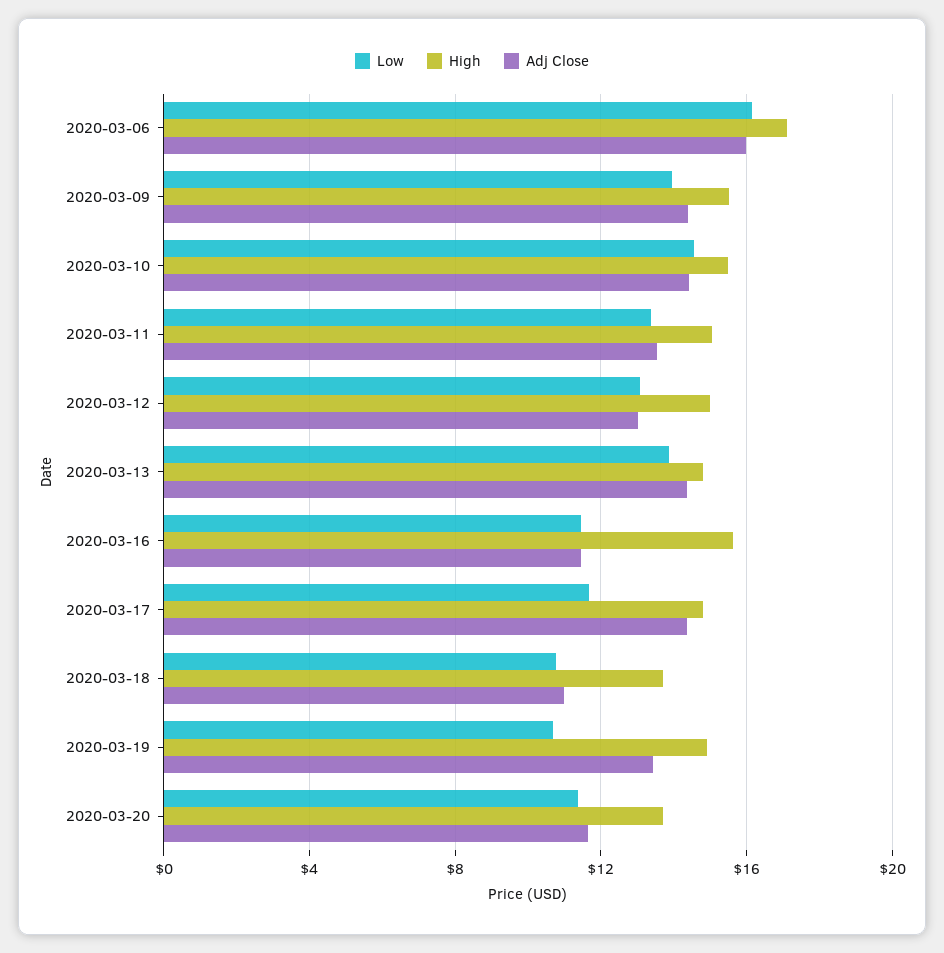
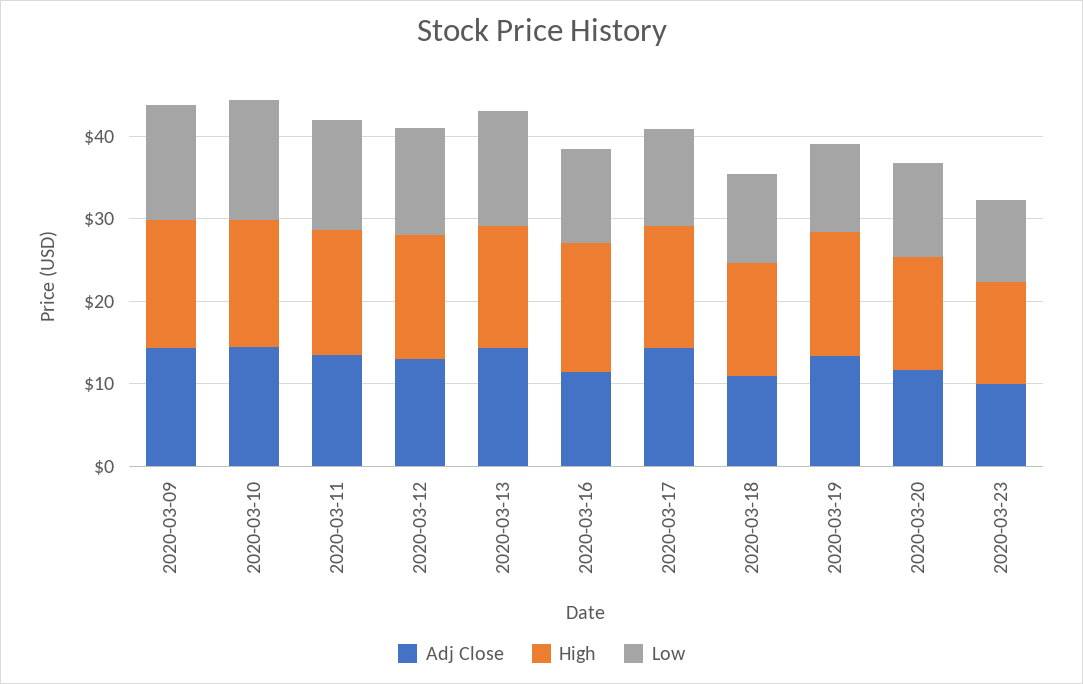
Low, 2020-03-06: 16 -> none
High, 2020-03-06: 17 -> none
Adj Close, 2020-03-06: 16 -> none
Adj Close, 2020-03-23: none -> 10
High, 2020-03-23: none -> 12
Low, 2020-03-23: none -> 10

